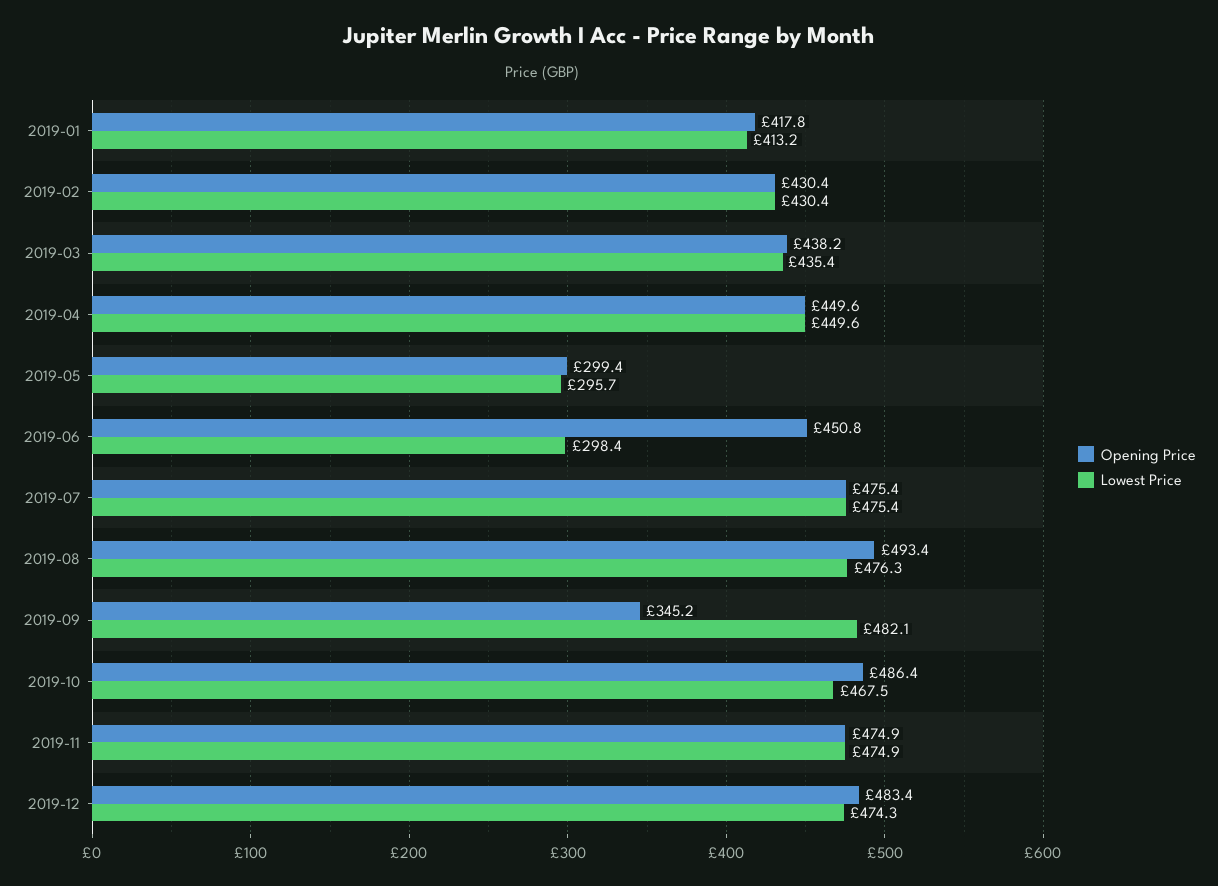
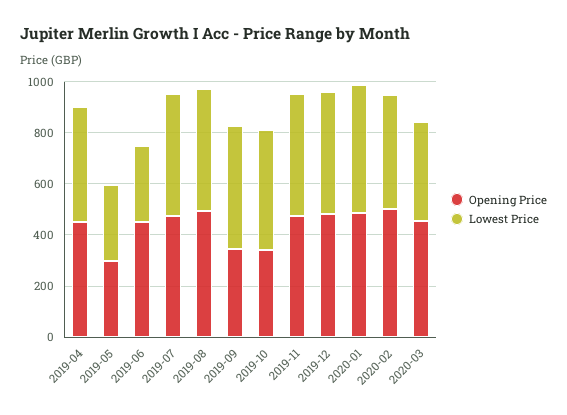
Opening Price, 2019-01: 417.8 -> none
Lowest Price, 2019-01: 413.2 -> none
Opening Price, 2019-02: 430.4 -> none
Lowest Price, 2019-02: 430.4 -> none
Opening Price, 2019-03: 438.2 -> none
Lowest Price, 2019-03: 435.4 -> none
Opening Price, 2019-10: 486.4 -> 350
Opening Price, 2020-01: none -> 500
Lowest Price, 2020-01: none -> 500
Opening Price, 2020-02: none -> 500
Lowest Price, 2020-02: none -> 450
Opening Price, 2020-03: none -> 450
Lowest Price, 2020-03: none -> 400

